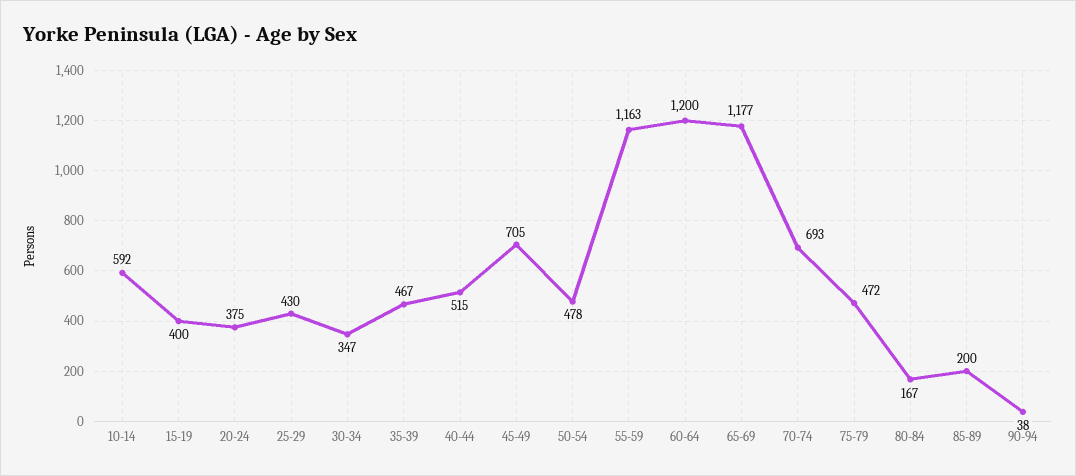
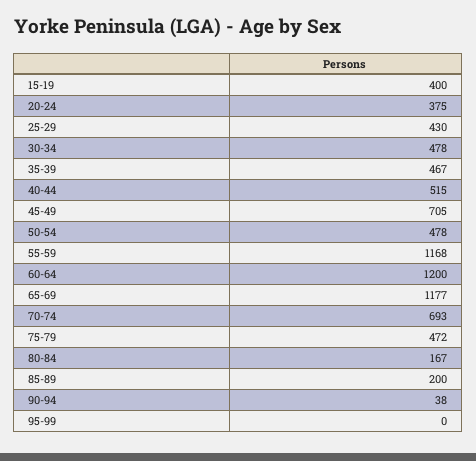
10-14: 592 -> none
30-34: 347 -> 478
55-59: 1163 -> 1168
95-99: none -> 0

